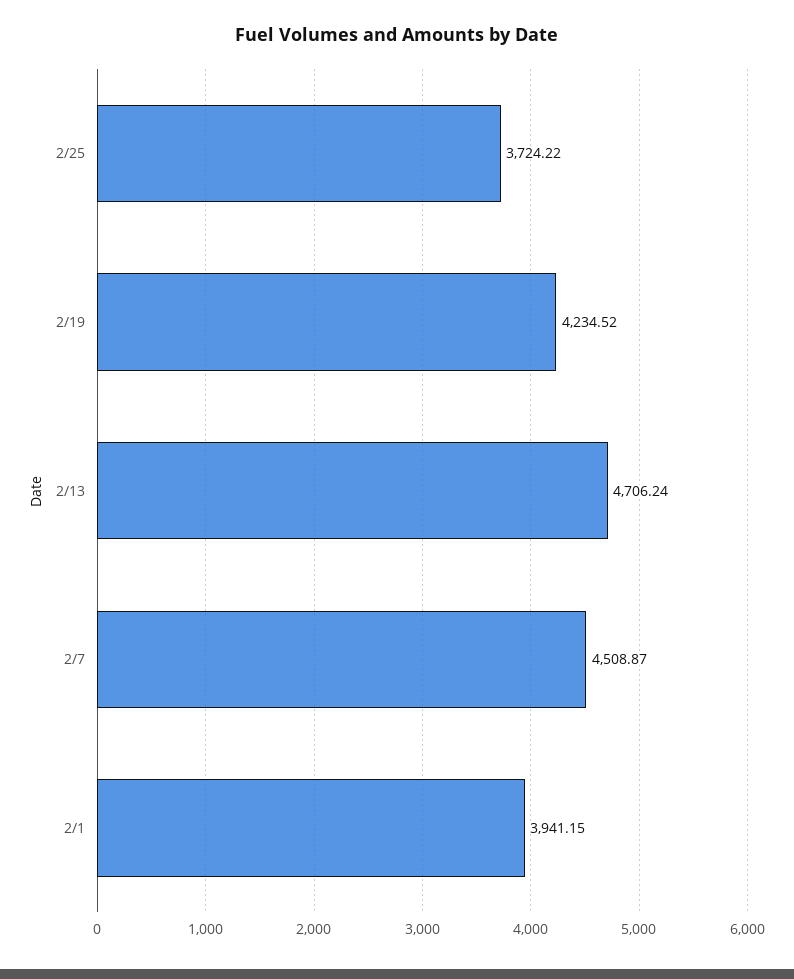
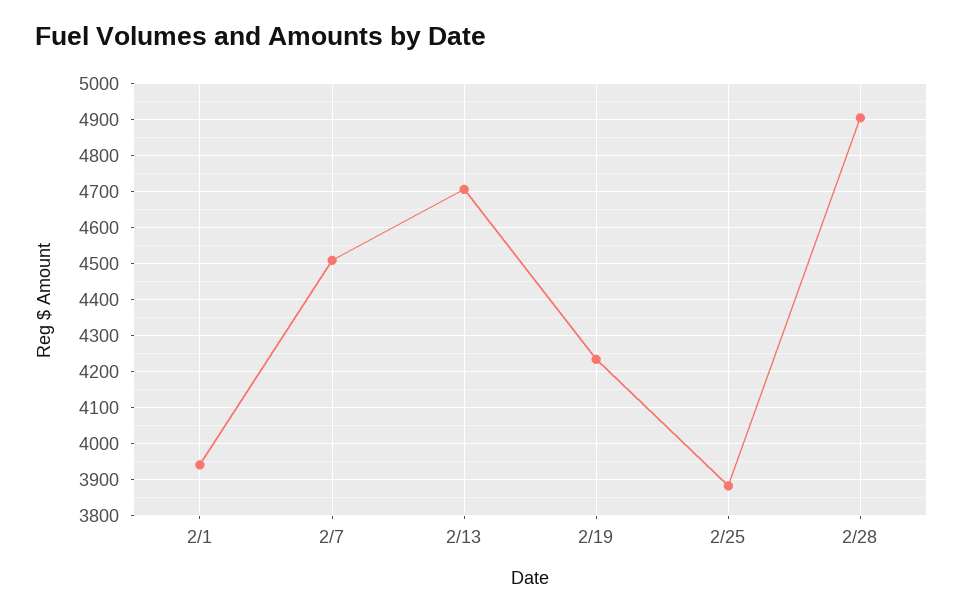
2/25: 3724.22 -> 3880
2/28: none -> 4900

